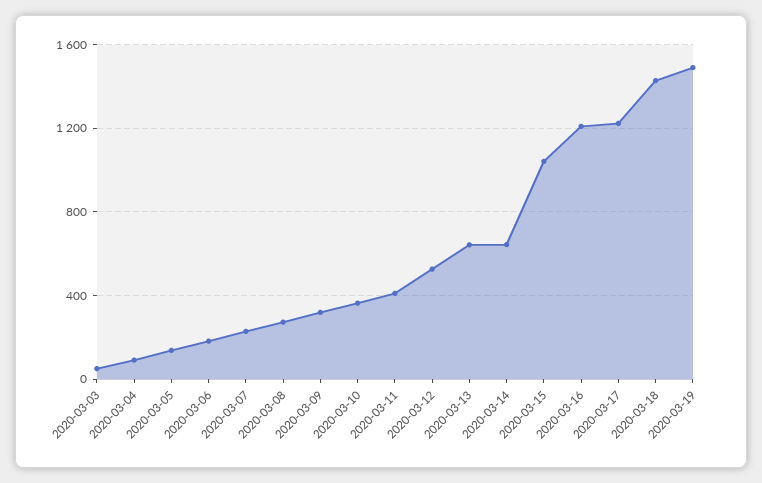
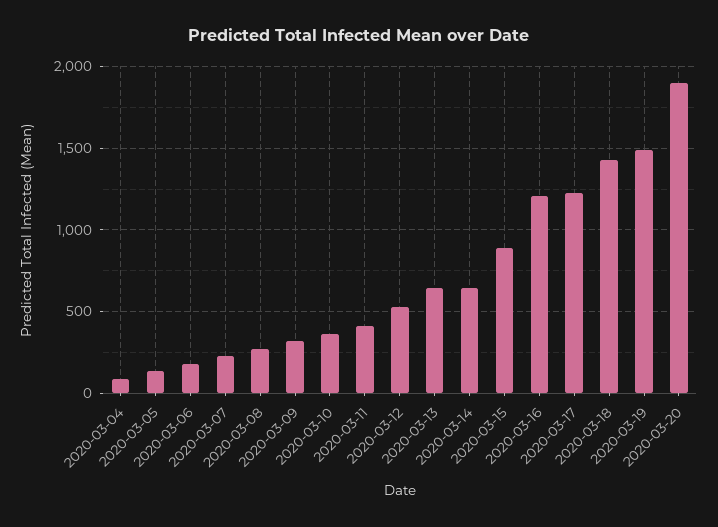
2020-03-03: 50 -> none
2020-03-15: 1050 -> 900
2020-03-20: none -> 1900

